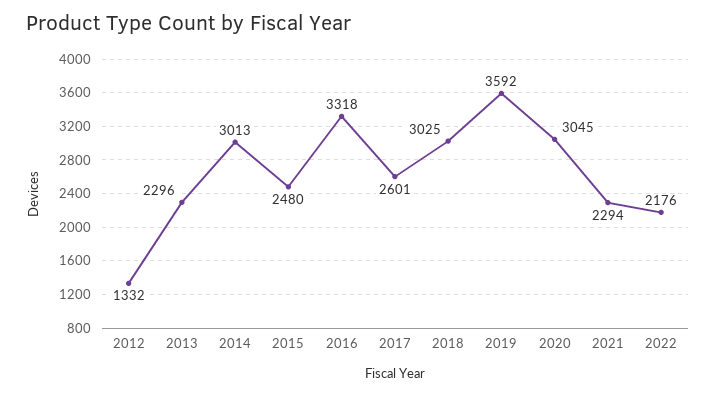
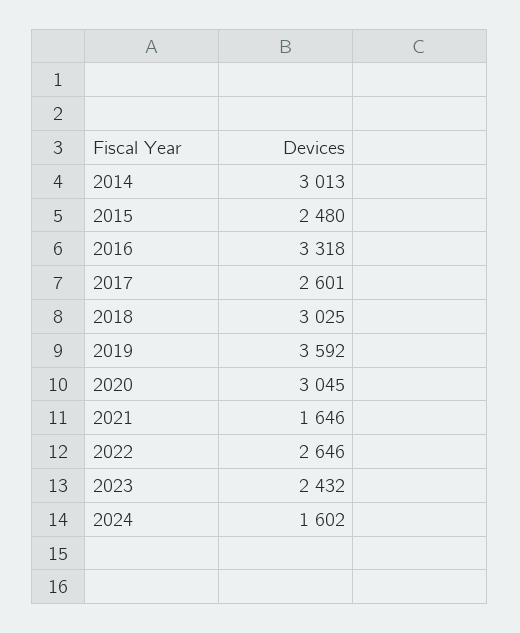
2012: 1332 -> none
2013: 2296 -> none
2021: 2294 -> 1646
2022: 2176 -> 2646
2023: none -> 2432
2024: none -> 1602

